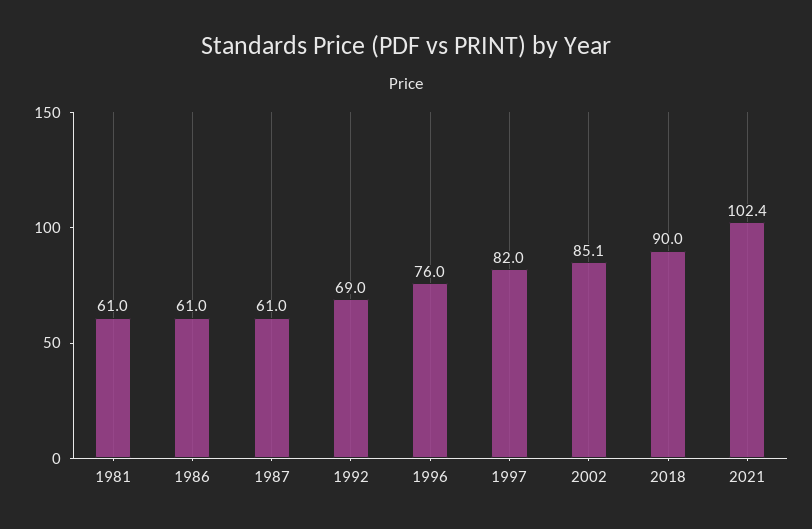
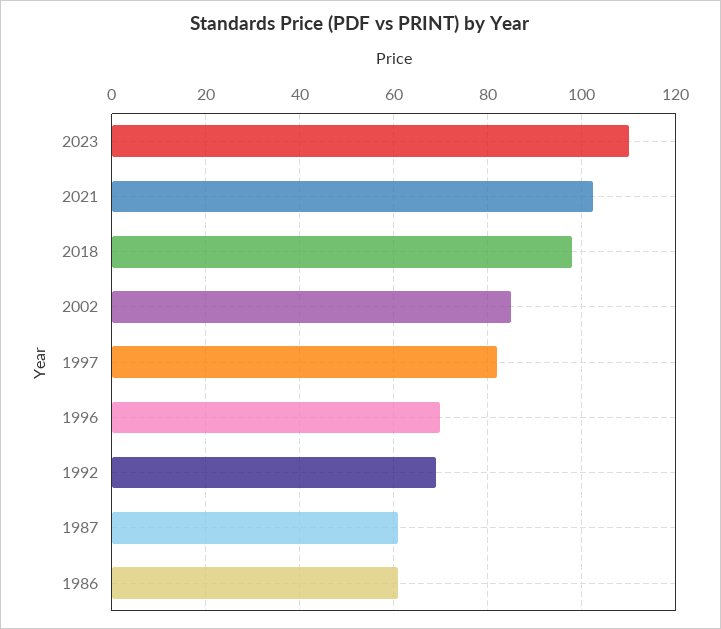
1981: 61 -> none
1996: 76 -> 70
2018: 90 -> 98
2023: none -> 110

